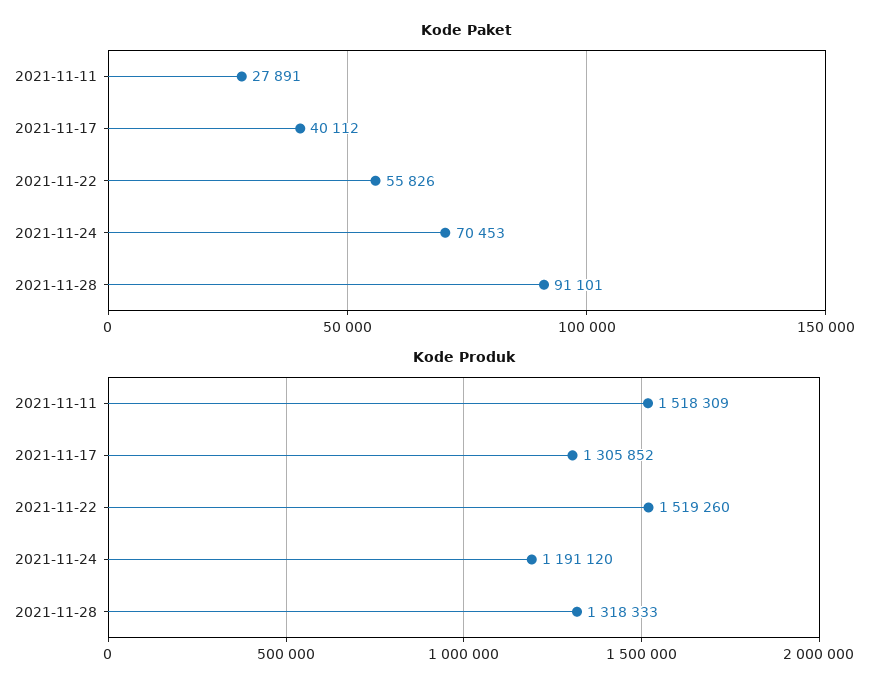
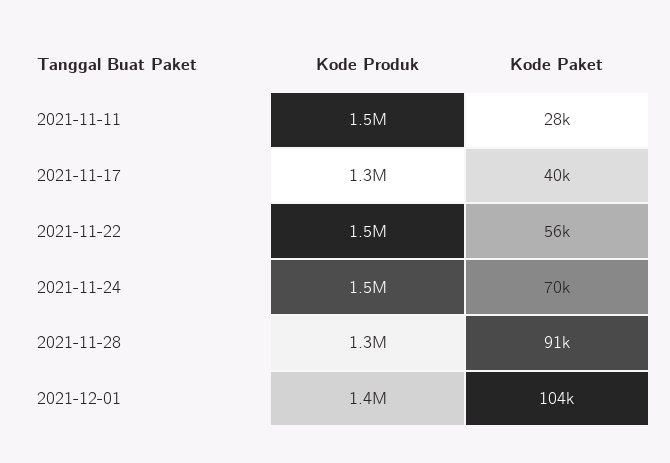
Kode Produk, 2021-11-24: 1191120 -> 1500000
Kode Produk, 2021-12-01: none -> 1400000
Kode Paket, 2021-12-01: none -> 104000

